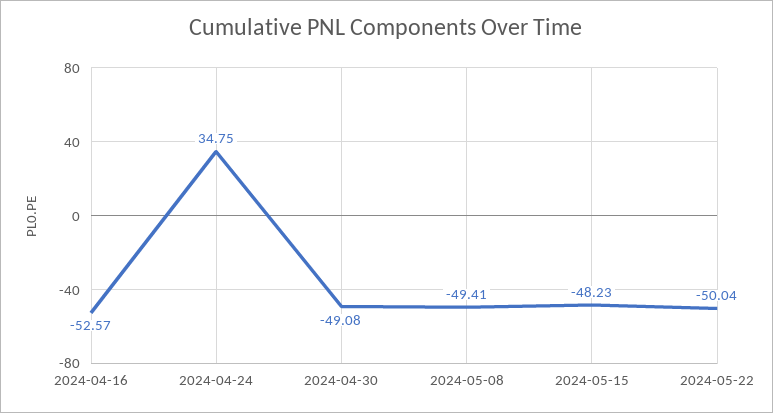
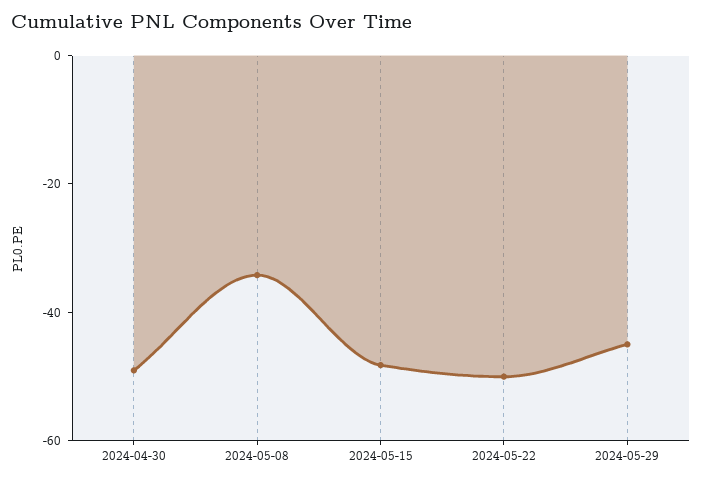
2024-04-16: -52.57 -> none
2024-04-24: 34.75 -> none
2024-05-08: -49.41 -> -35
2024-05-29: none -> -45

